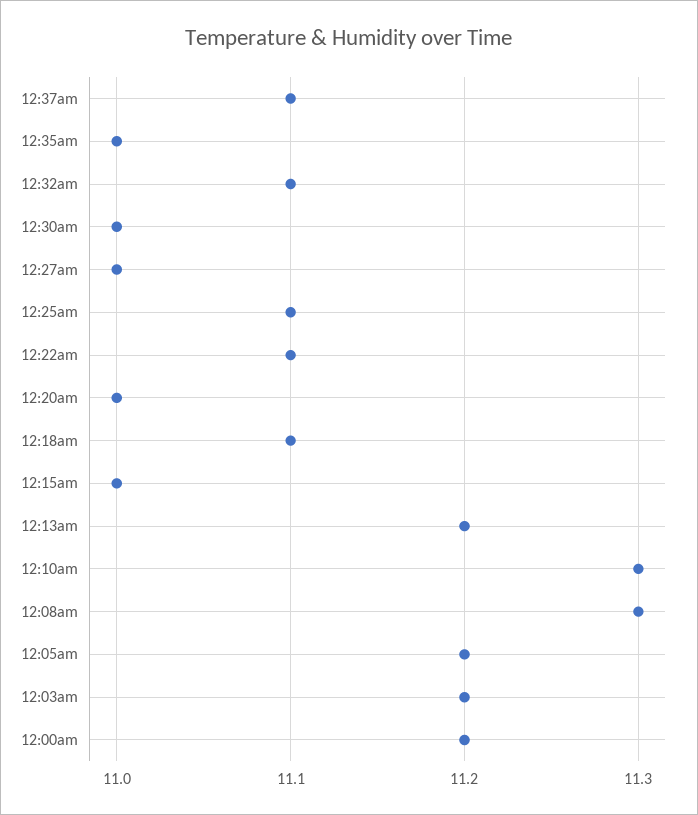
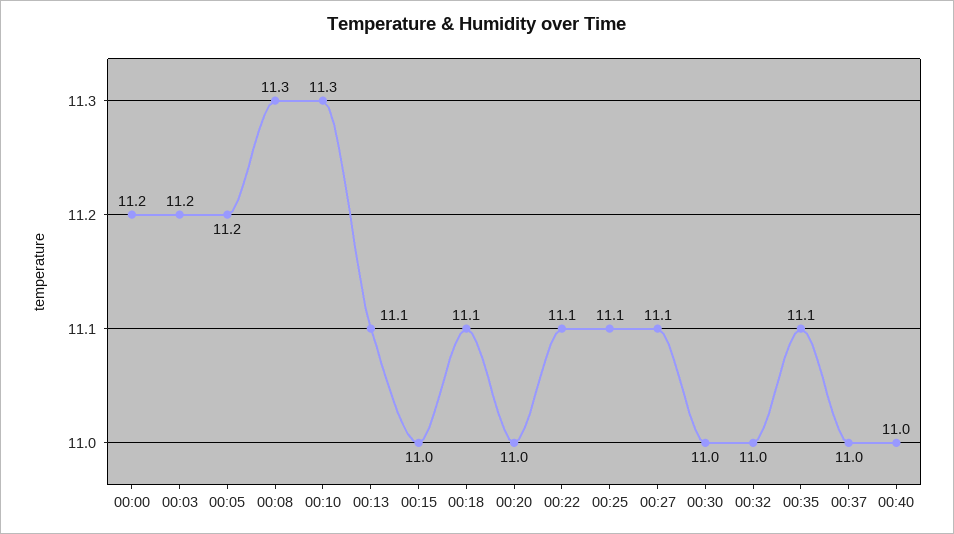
12:37am: 11.1 -> 11
12:35am: 11 -> 11.1
12:32am: 11.1 -> 11
12:27am: 11 -> 11.1
12:13am: 11.2 -> 11.1
00:40: none -> 11

